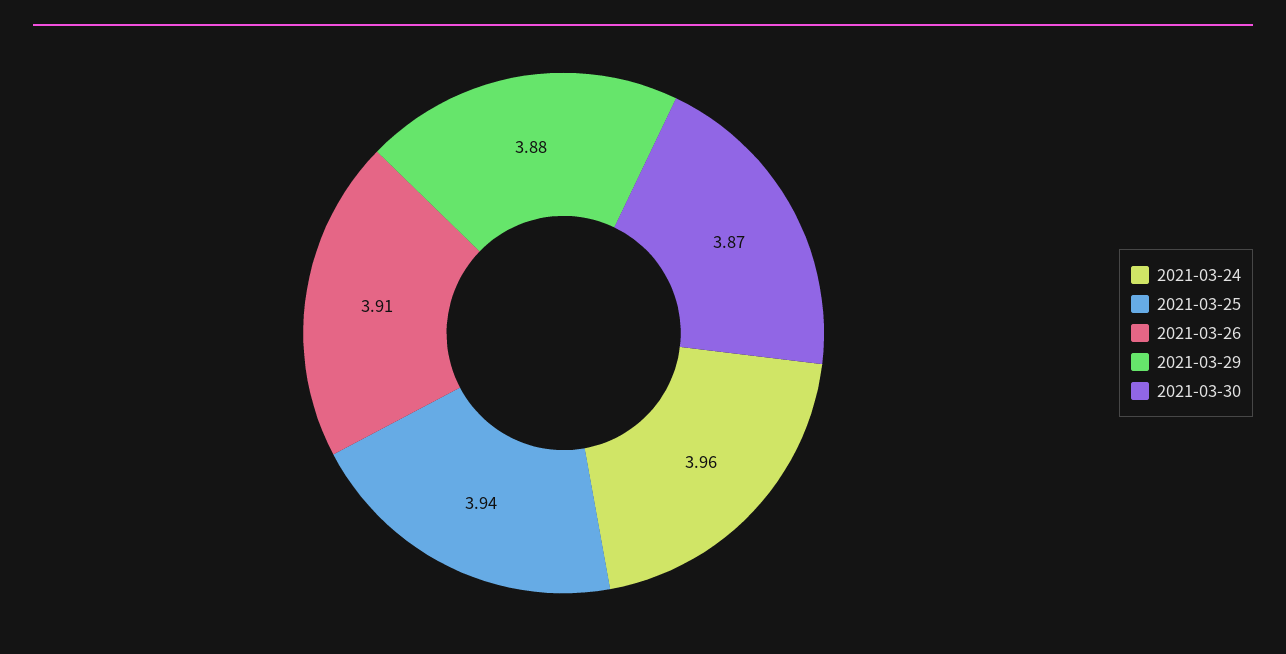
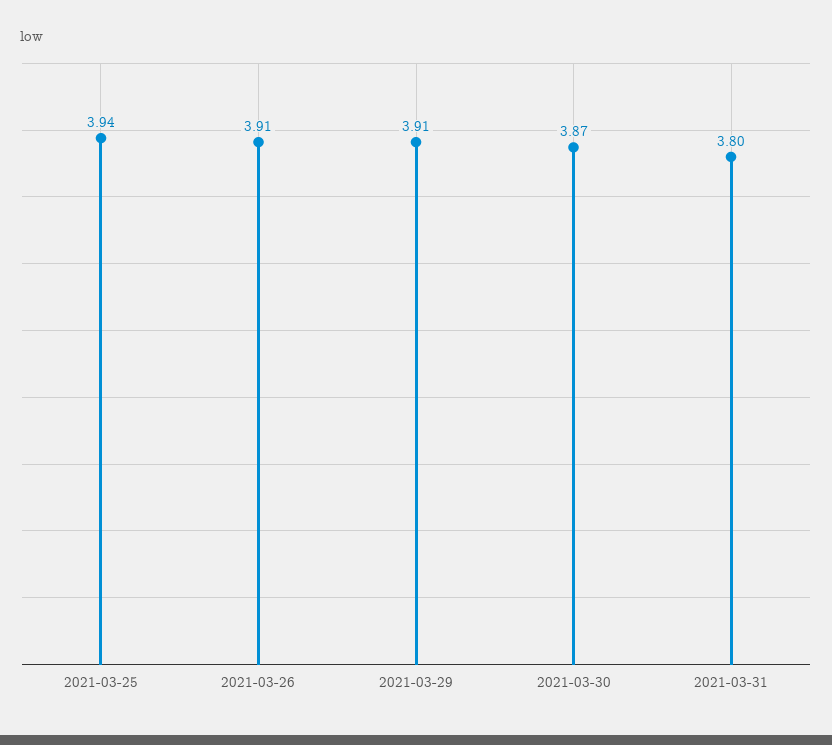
2021-03-24: 3.96 -> none
2021-03-29: 3.88 -> 3.91
2021-03-31: none -> 3.8

